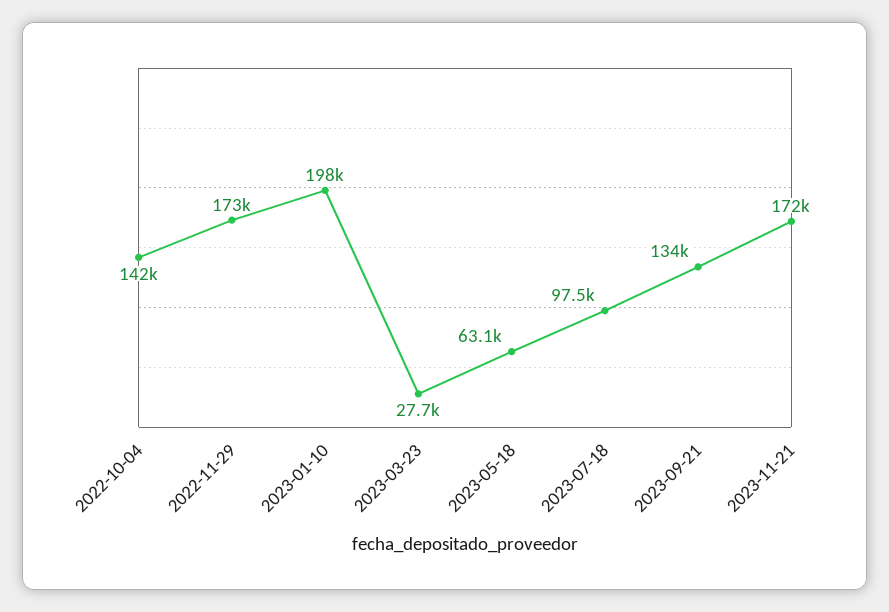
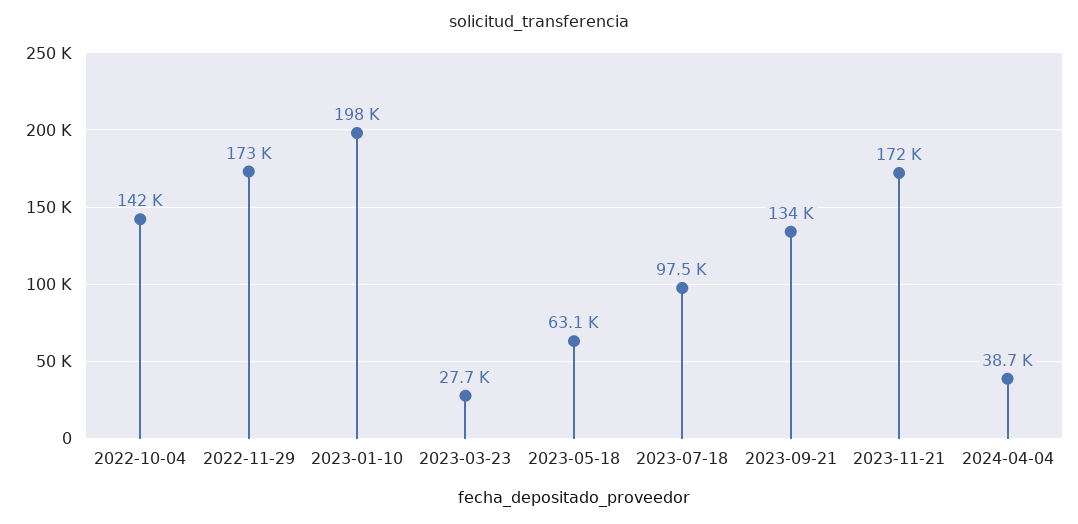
2024-04-04: none -> 38700

